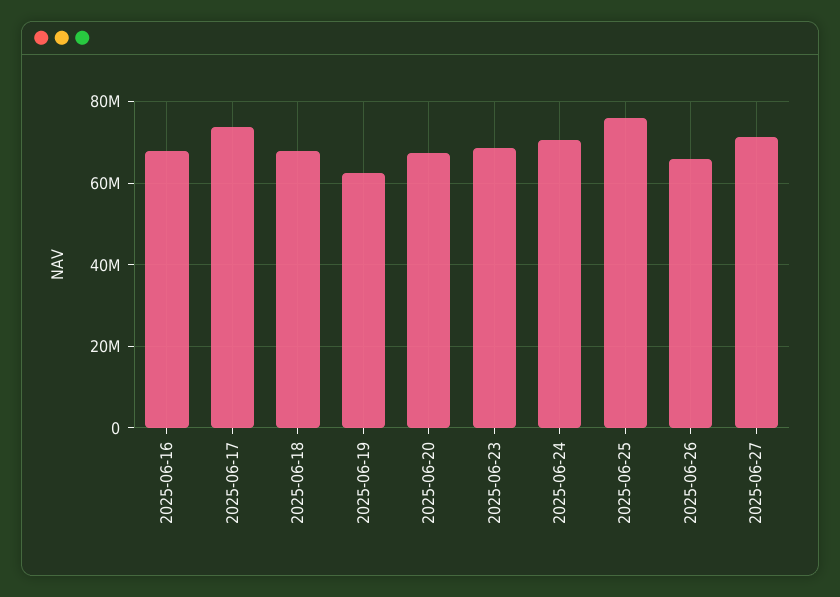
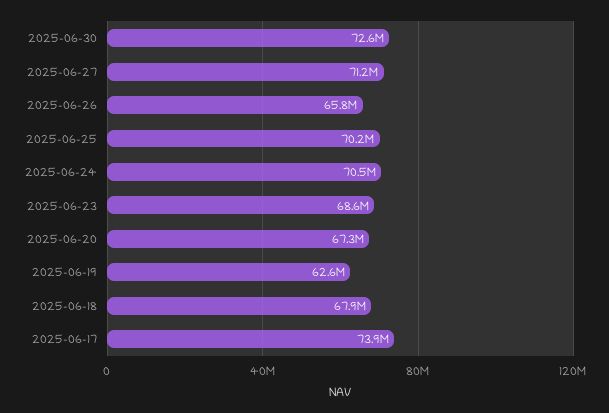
2025-06-16: 68000000 -> none
2025-06-25: 76000000 -> 70200000
2025-06-30: none -> 72600000

